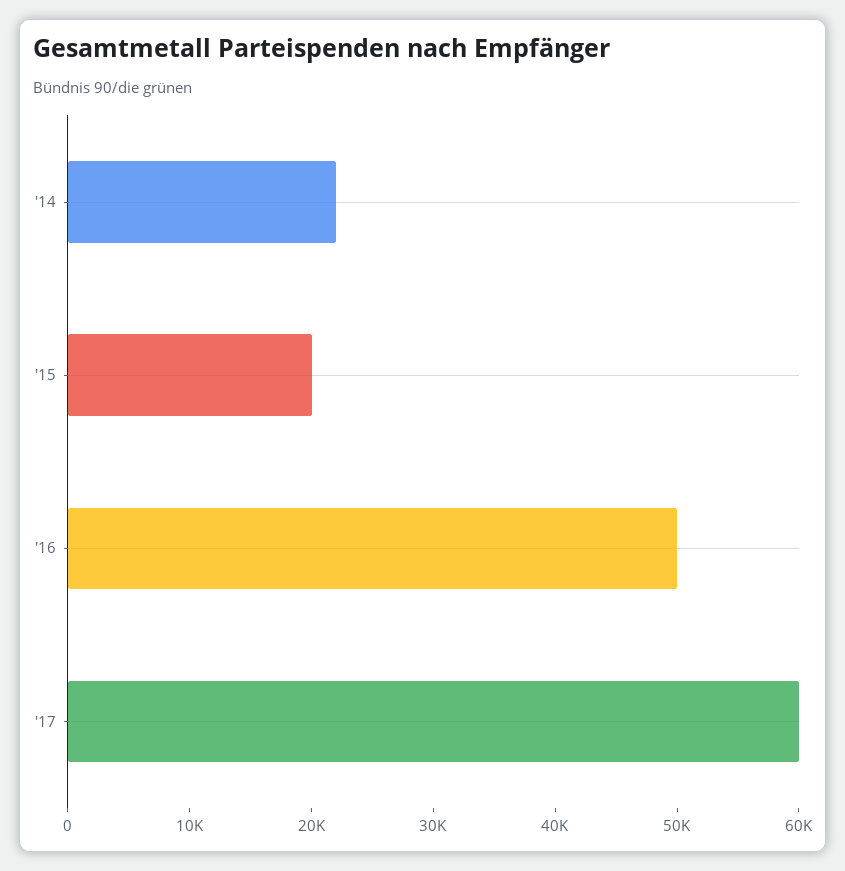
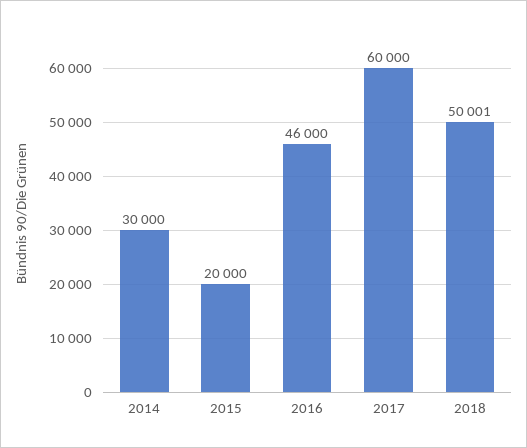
'14: 22000 -> 30000
'16: 50000 -> 46000
2018: none -> 50001

